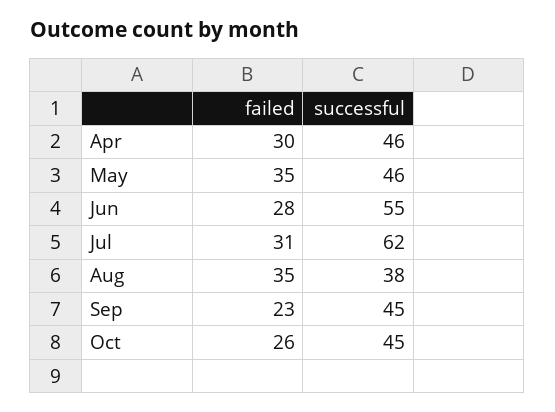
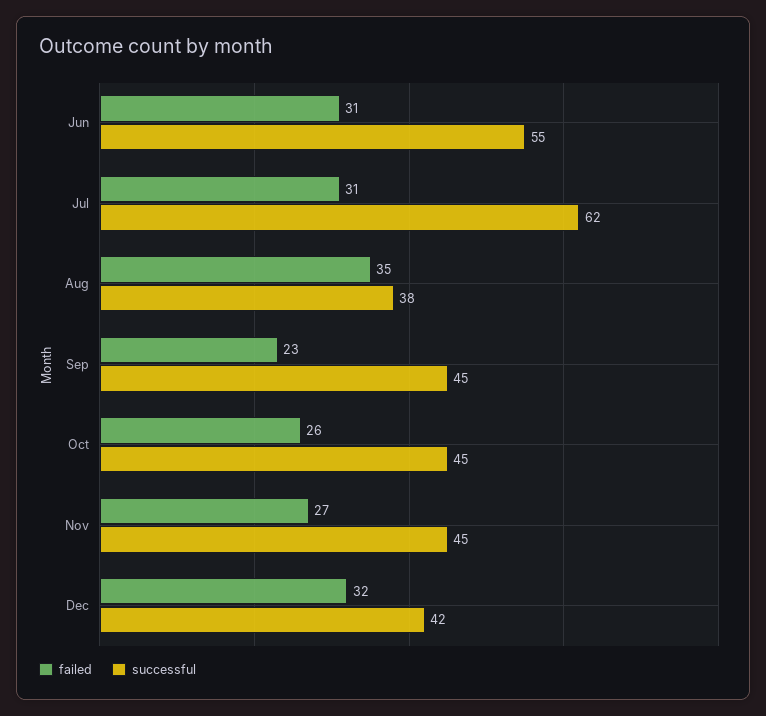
failed, Apr: 30 -> none
successful, Apr: 46 -> none
failed, May: 35 -> none
successful, May: 46 -> none
failed, Jun: 28 -> 31
failed, Nov: none -> 27
successful, Nov: none -> 45
failed, Dec: none -> 32
successful, Dec: none -> 42

